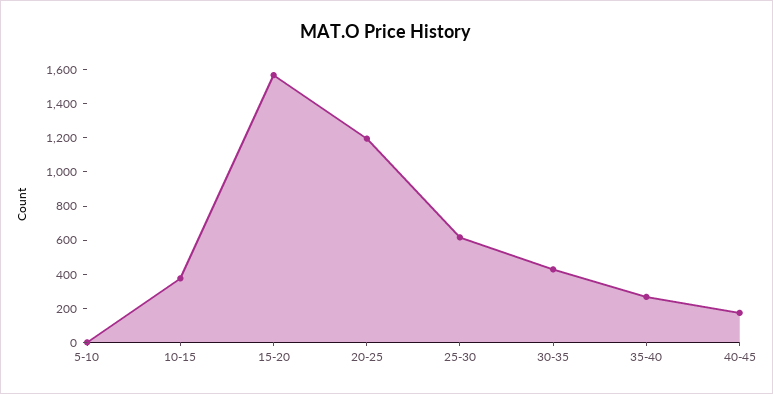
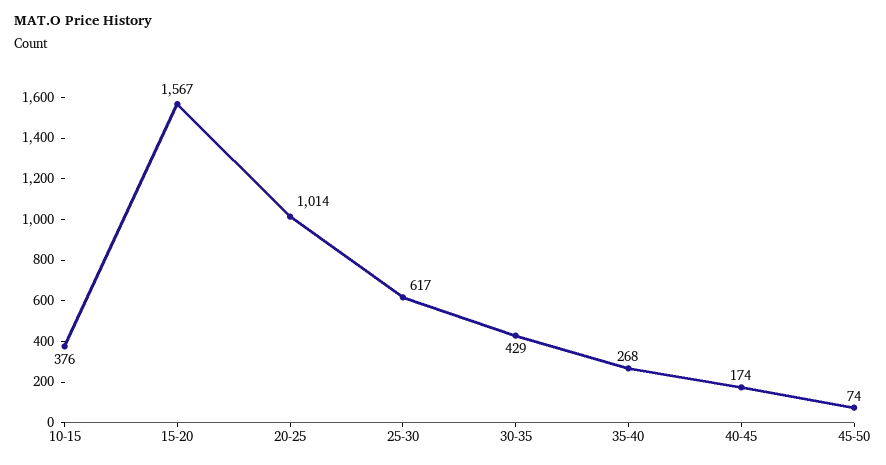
5-10: 0 -> none
20-25: 1200 -> 1014
45-50: none -> 74

